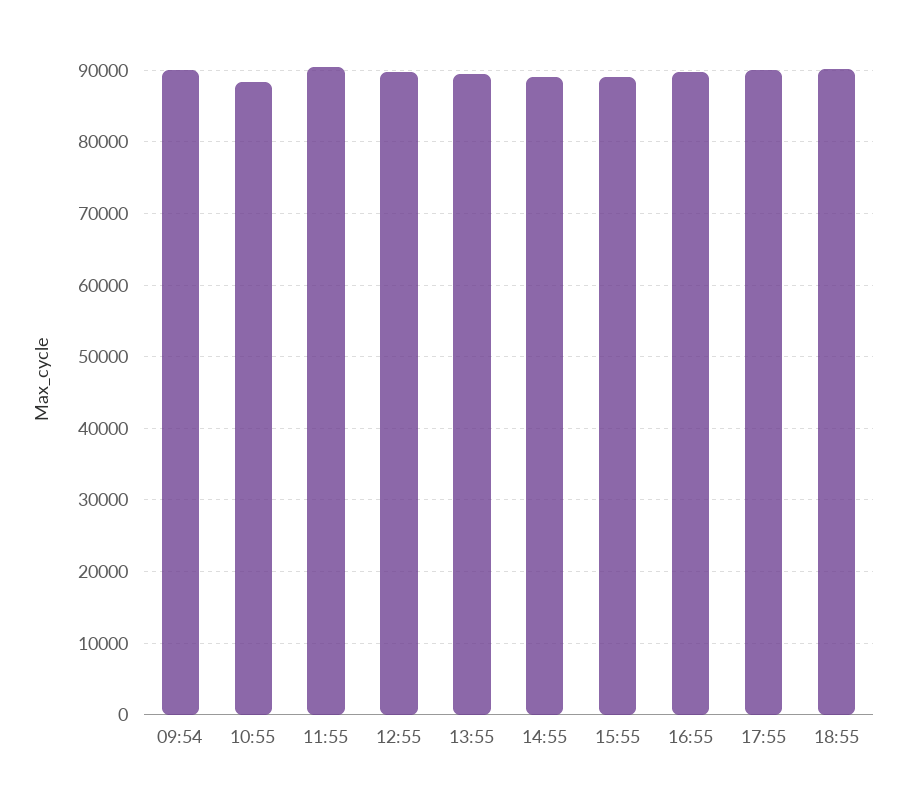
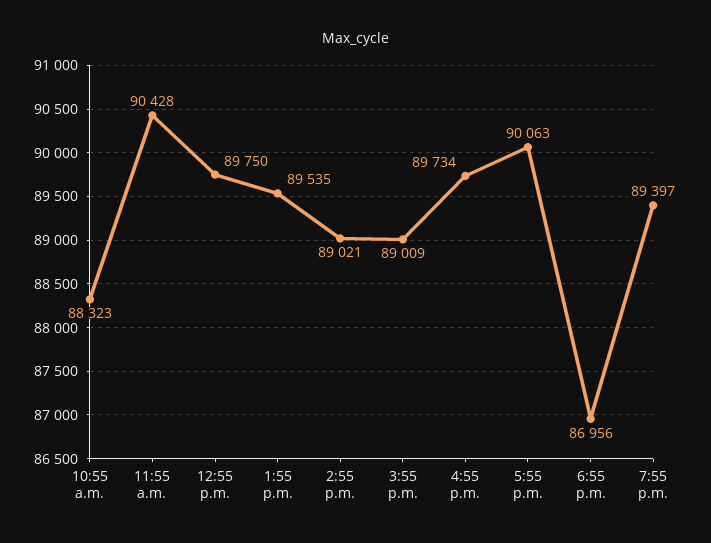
09:54: 90000 -> none
18:55: 90000 -> 86956
7:55 p.m.: none -> 89397

